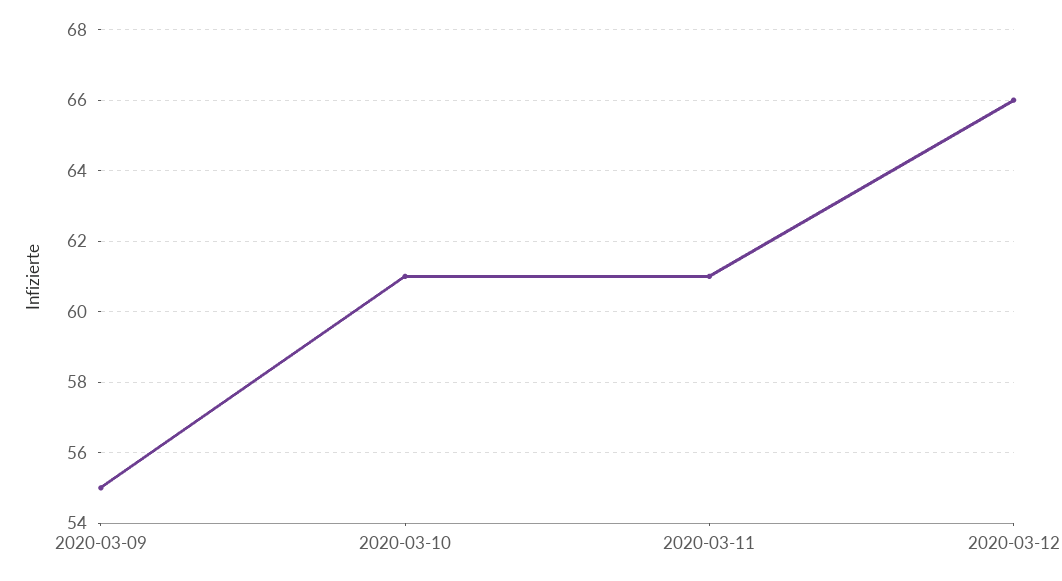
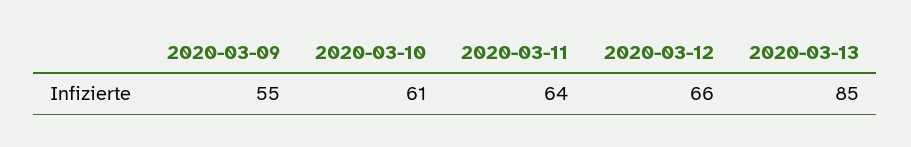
2020-03-11: 61 -> 64
2020-03-13: none -> 85

